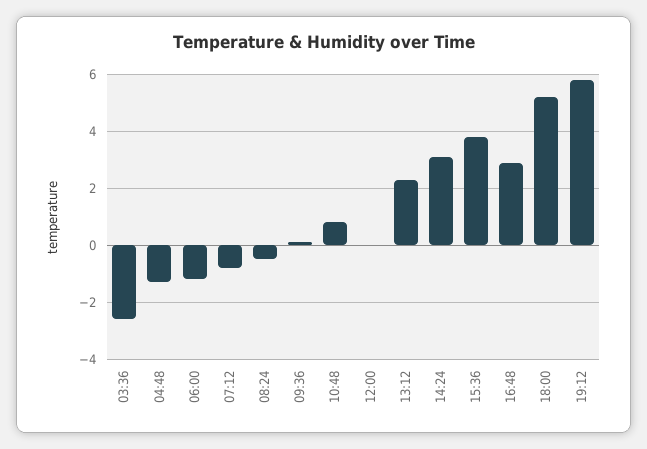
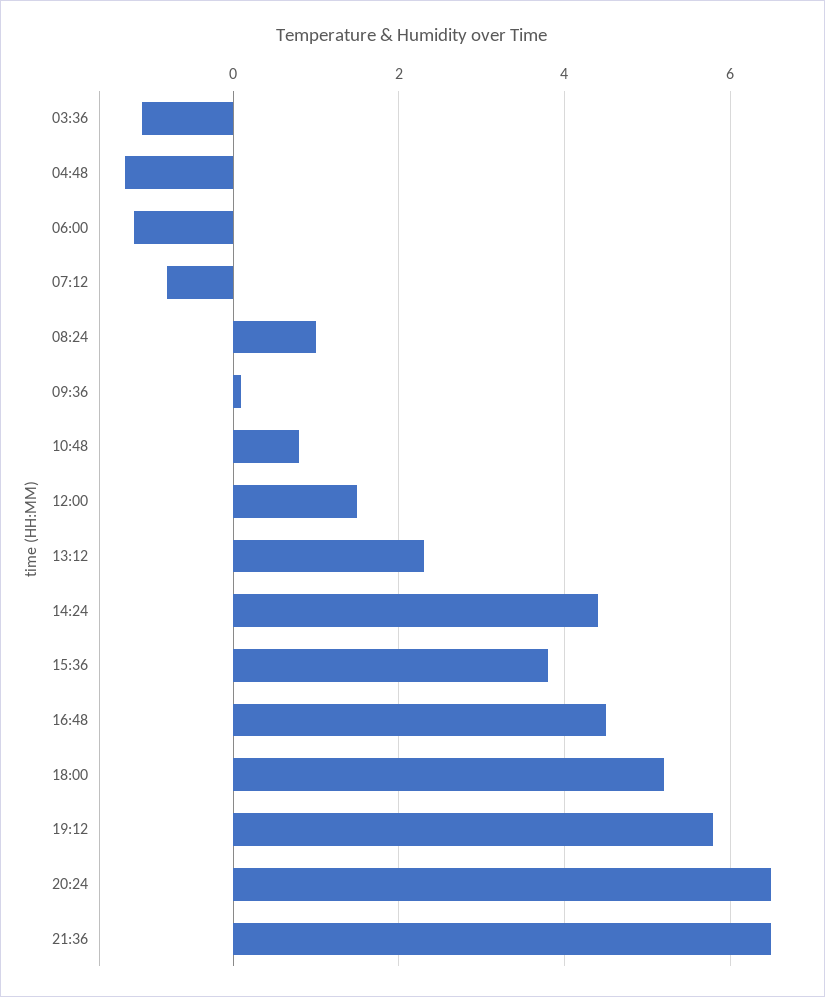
03:36: -2.5 -> -1
08:24: -0.5 -> 1
12:00: 0 -> 1.5
14:24: 3 -> 4.5
16:48: 3 -> 4.5
20:24: none -> 6.5
21:36: none -> 6.5

